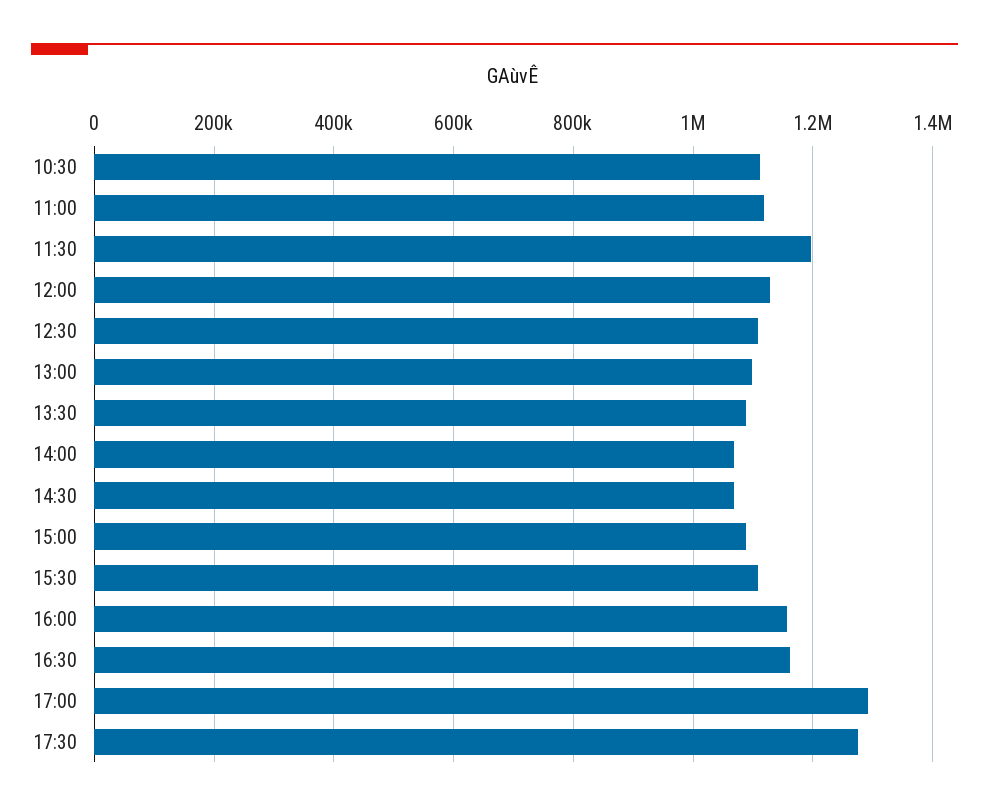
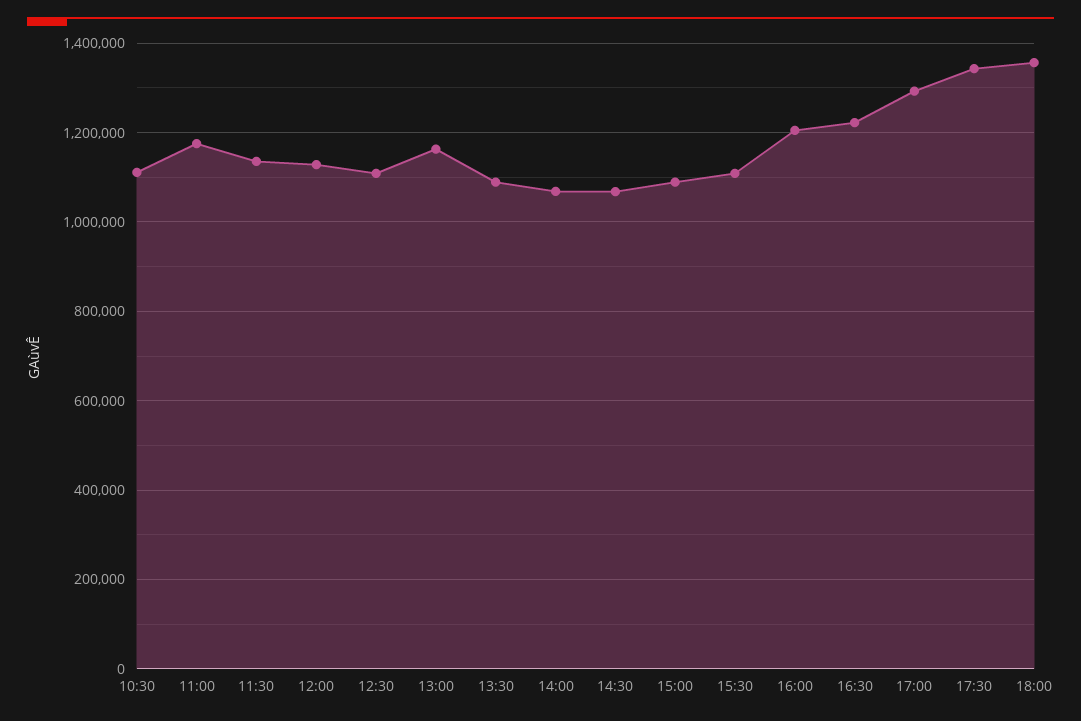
11:00: 1120000 -> 1180000
11:30: 1200000 -> 1140000
13:00: 1100000 -> 1160000
16:00: 1160000 -> 1200000
16:30: 1160000 -> 1220000
17:30: 1280000 -> 1340000
18:00: none -> 1360000

